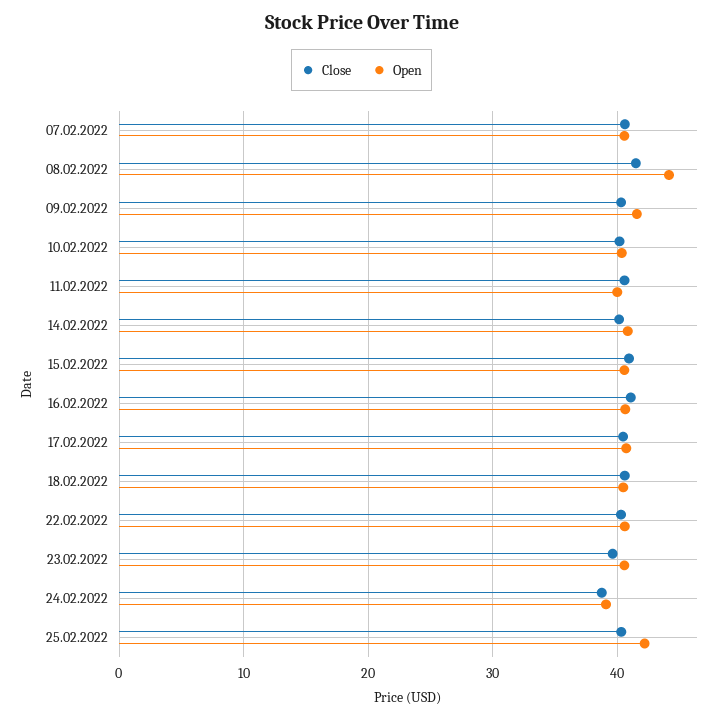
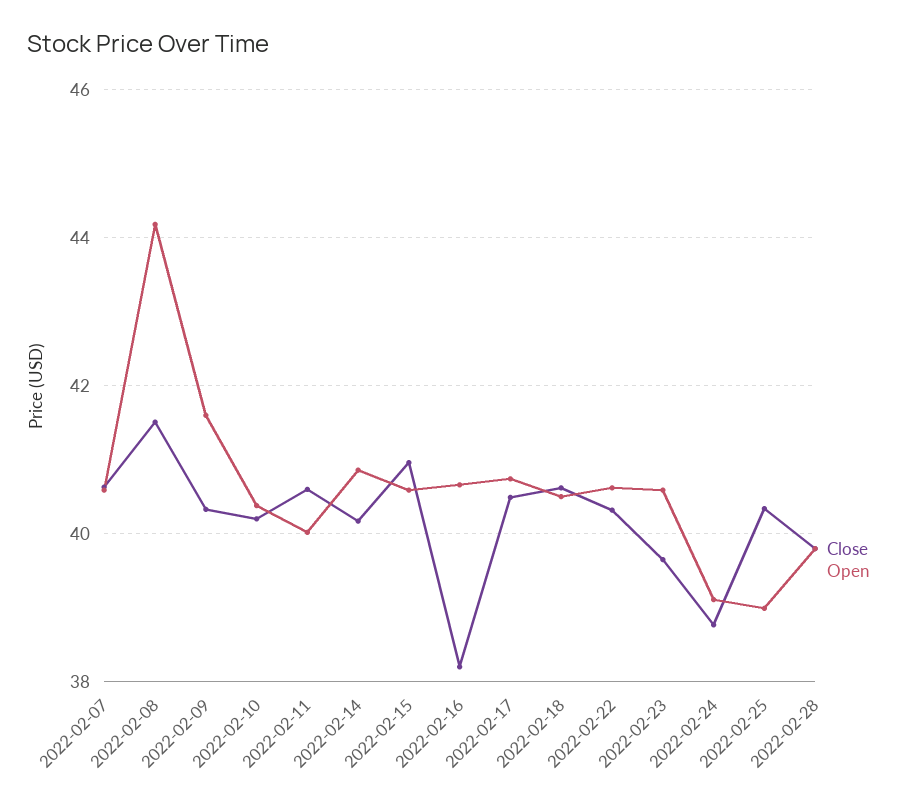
Close, 16.02.2022: 41 -> 38.2
Open, 25.02.2022: 42 -> 39
Close, 2022-02-28: none -> 39.8
Open, 2022-02-28: none -> 39.8

